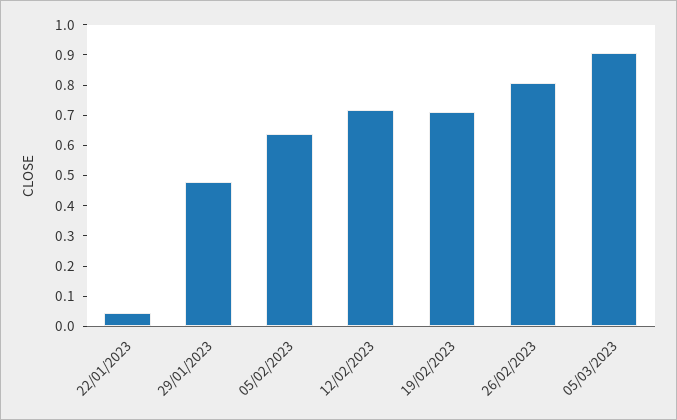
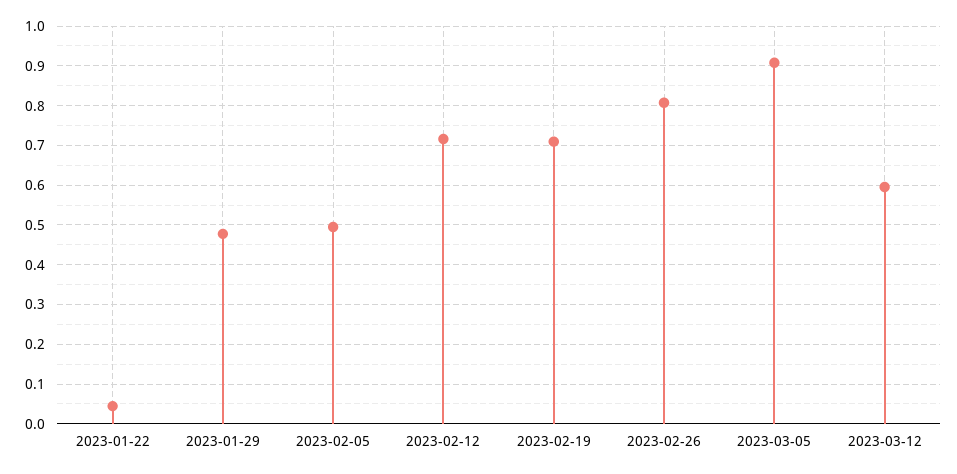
05/02/2023: 0.65 -> 0.5
2023-03-12: none -> 0.6

